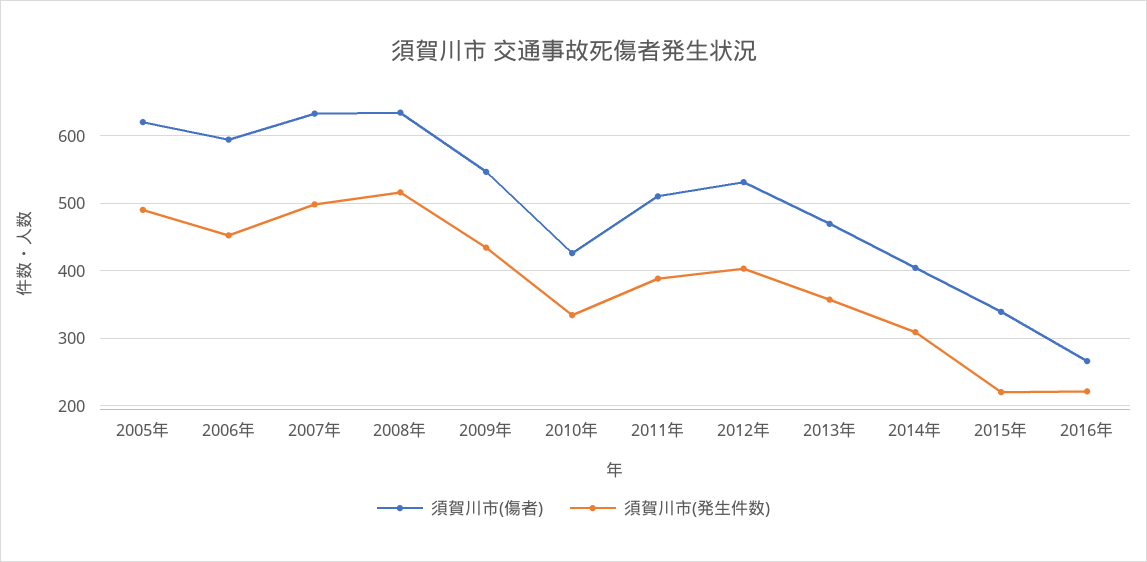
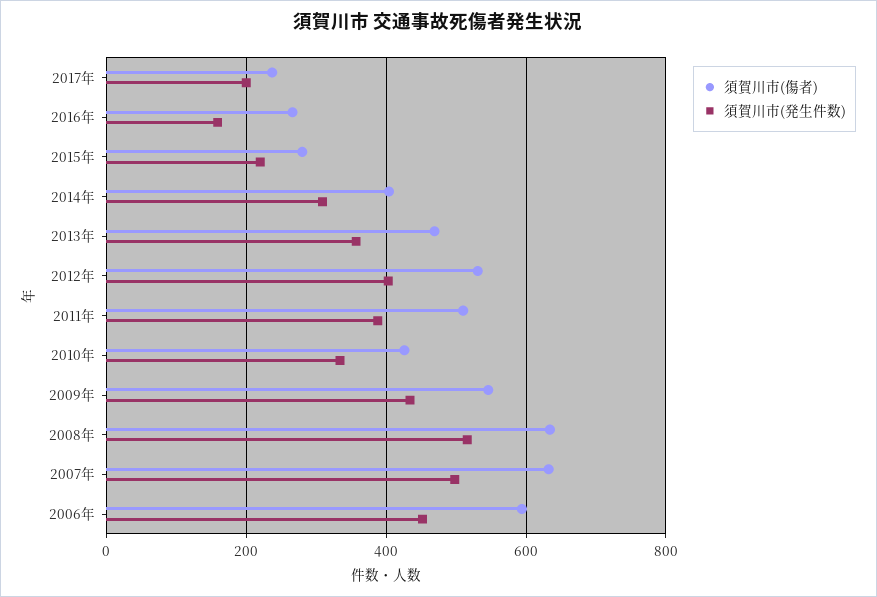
須賀川市(傷者), 2005年: 620 -> none
須賀川市(発生件数), 2005年: 490 -> none
須賀川市(傷者), 2015年: 340 -> 280
須賀川市(発生件数), 2016年: 220 -> 160
須賀川市(傷者), 2017年: none -> 240
須賀川市(発生件数), 2017年: none -> 200

